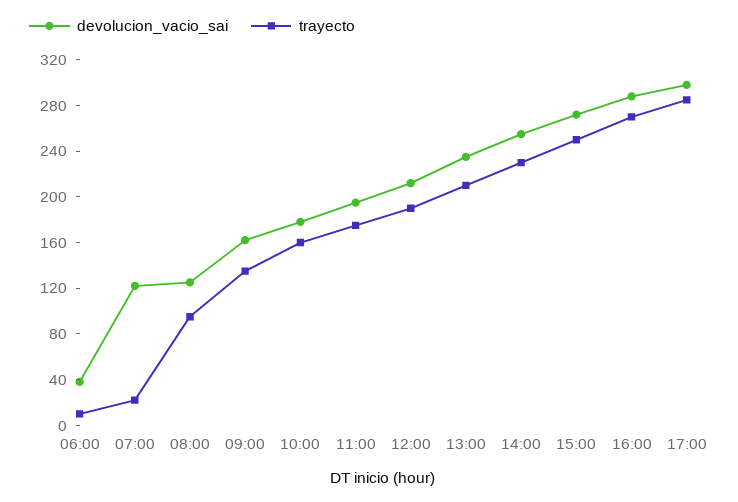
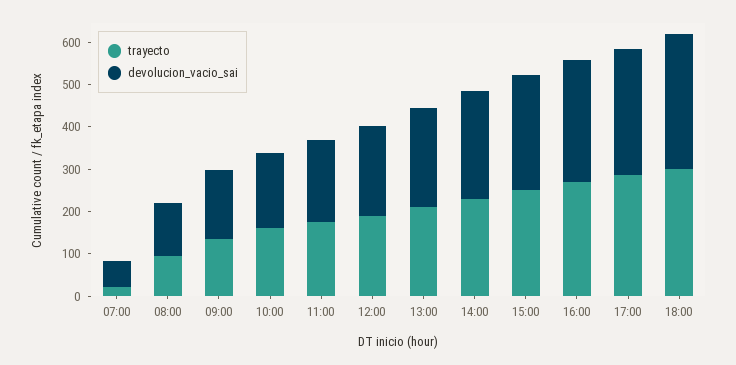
devolucion_vacio_sai, 06:00: 40 -> none
trayecto, 06:00: 10 -> none
devolucion_vacio_sai, 07:00: 120 -> 60
trayecto, 18:00: none -> 300
devolucion_vacio_sai, 18:00: none -> 320

